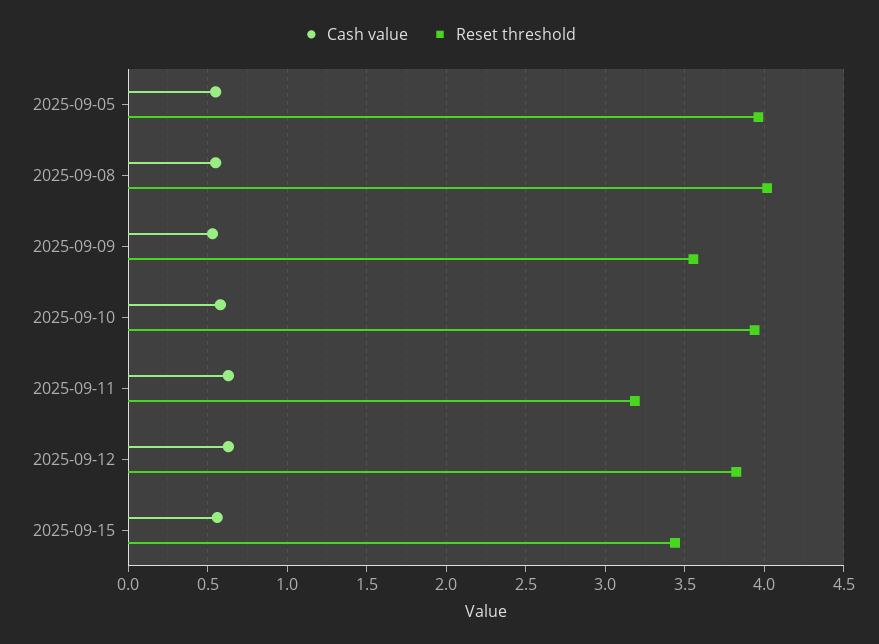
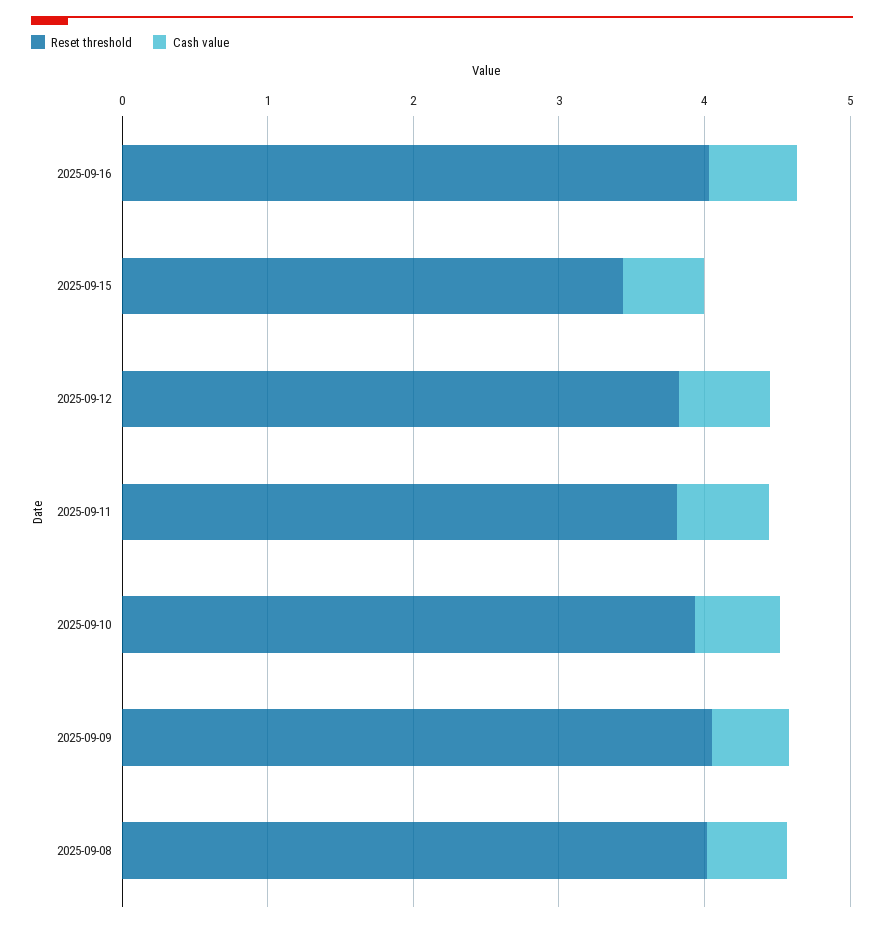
Cash value, 2025-09-05: 0.55 -> none
Reset threshold, 2025-09-05: 3.95 -> none
Reset threshold, 2025-09-09: 3.55 -> 4
Reset threshold, 2025-09-11: 3.2 -> 3.8
Reset threshold, 2025-09-16: none -> 4
Cash value, 2025-09-16: none -> 0.6

